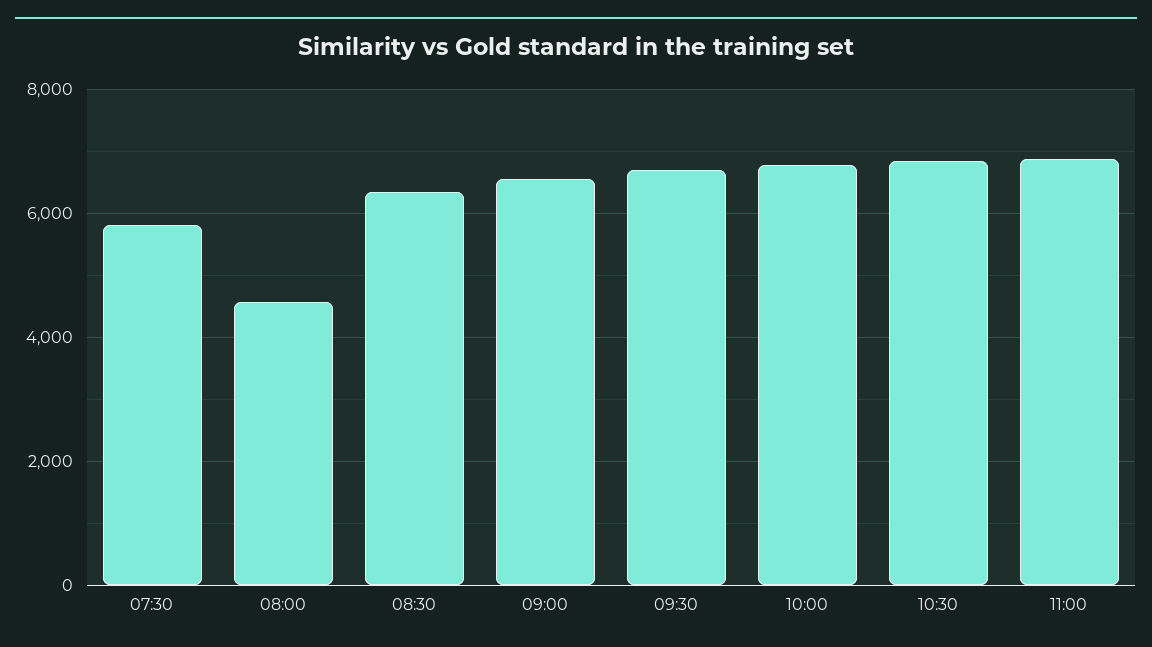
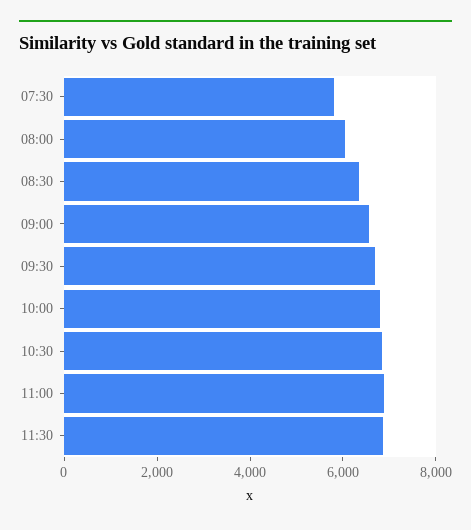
08:00: 4600 -> 6000
11:30: none -> 7000

